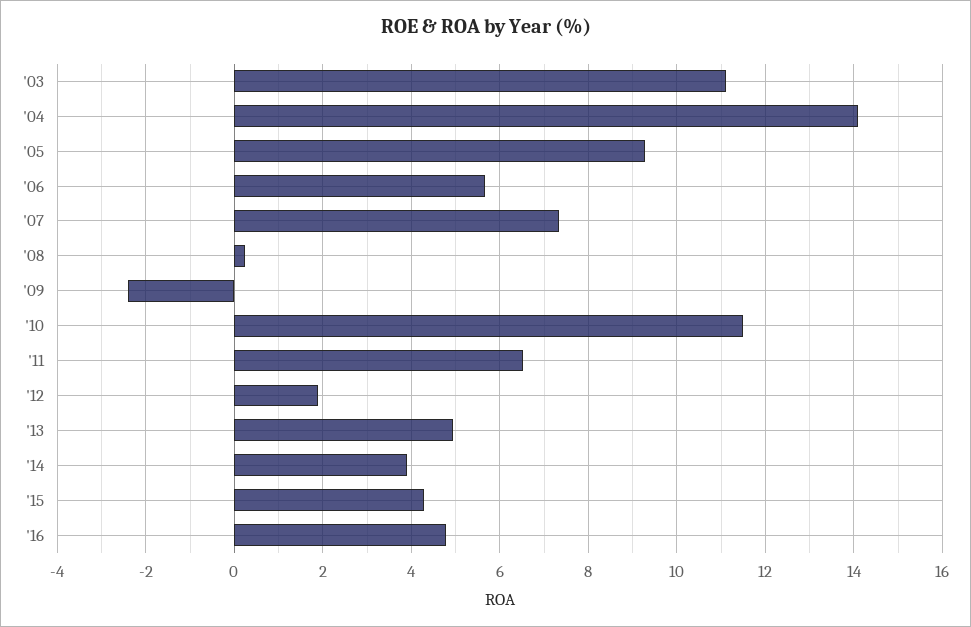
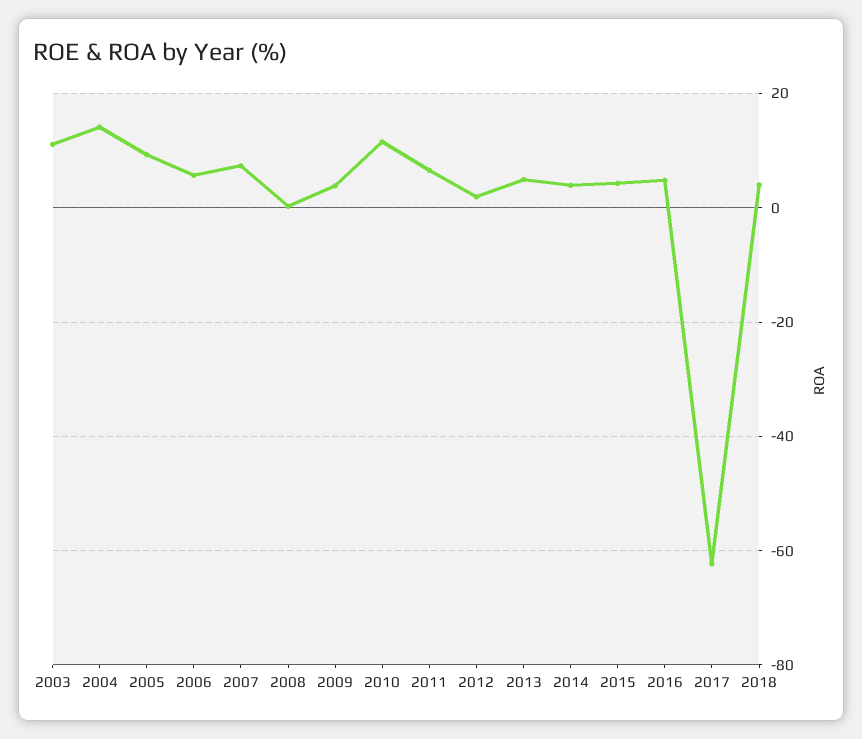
'09: -2.4 -> 4
2017: none -> -62
2018: none -> 4

